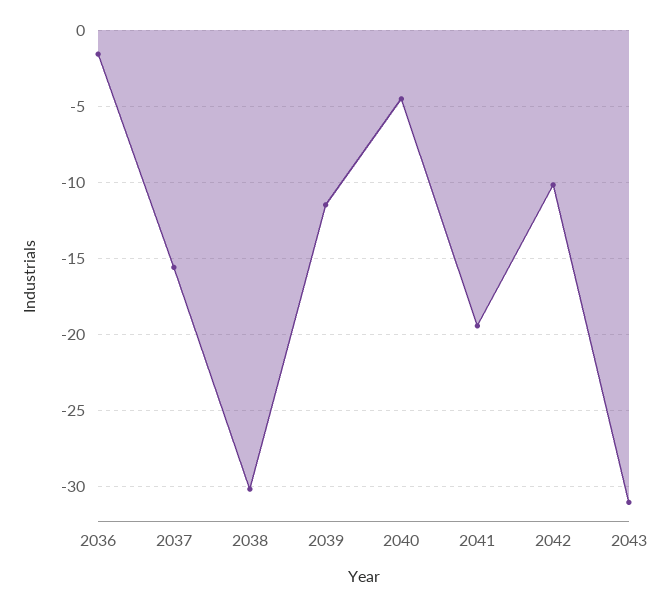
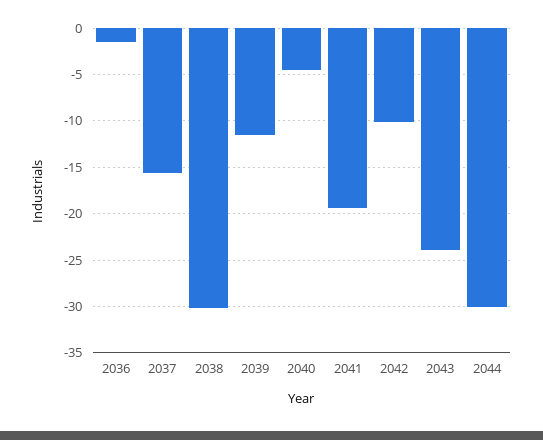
2043: -31 -> -24
2044: none -> -30

